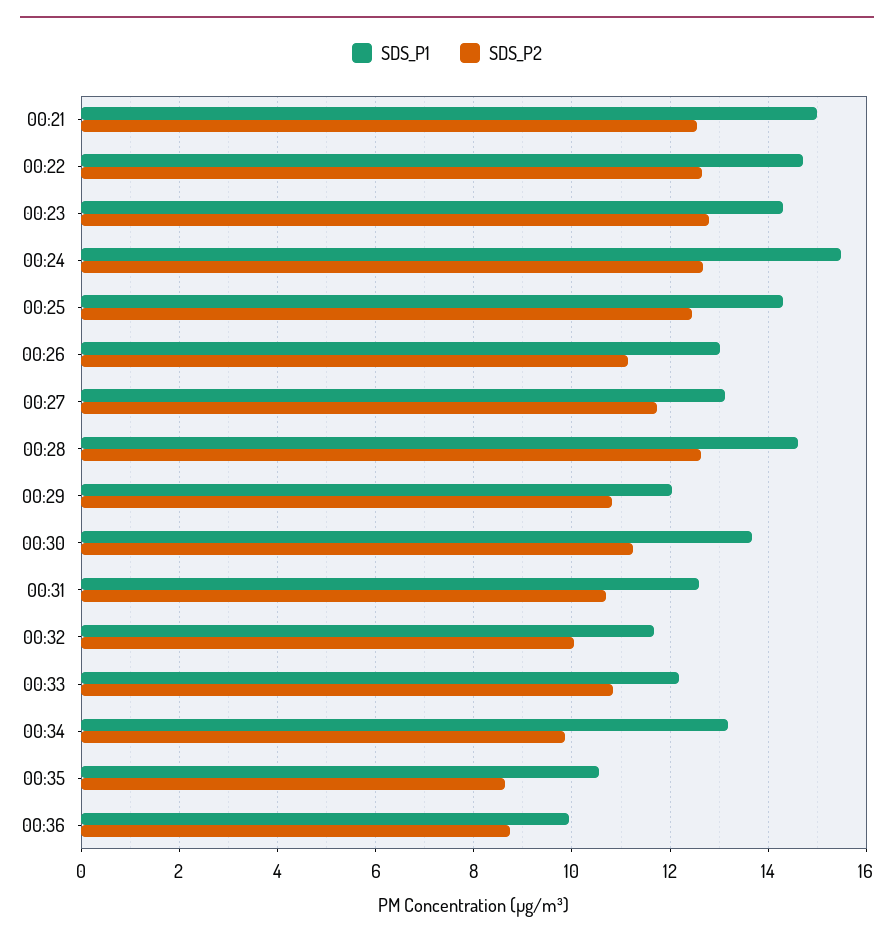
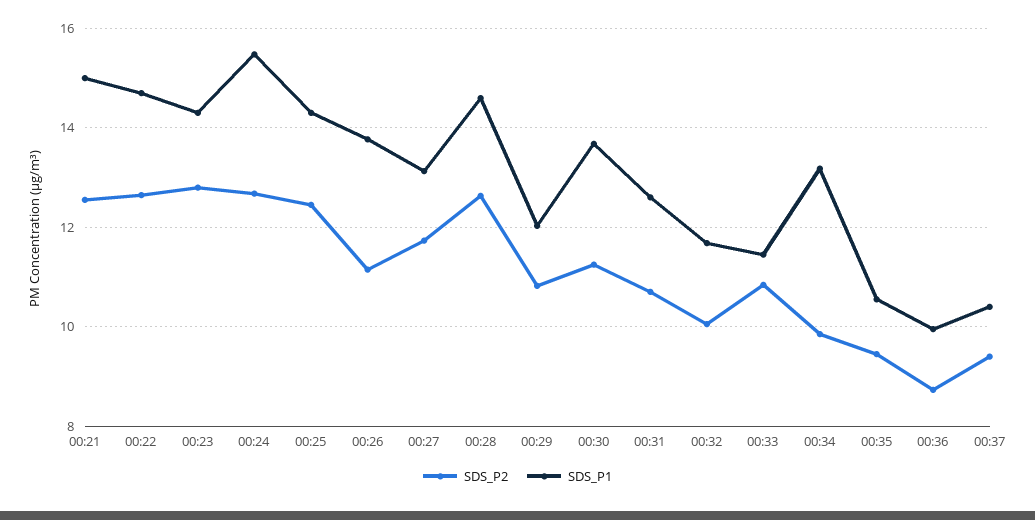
SDS_P1, 00:26: 13 -> 13.8
SDS_P1, 00:33: 12.2 -> 11.4
SDS_P2, 00:35: 8.6 -> 9.4
SDS_P2, 00:37: none -> 9.4
SDS_P1, 00:37: none -> 10.4

